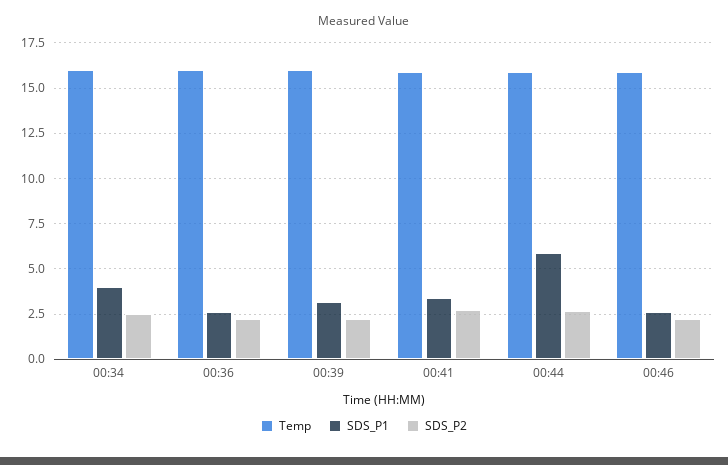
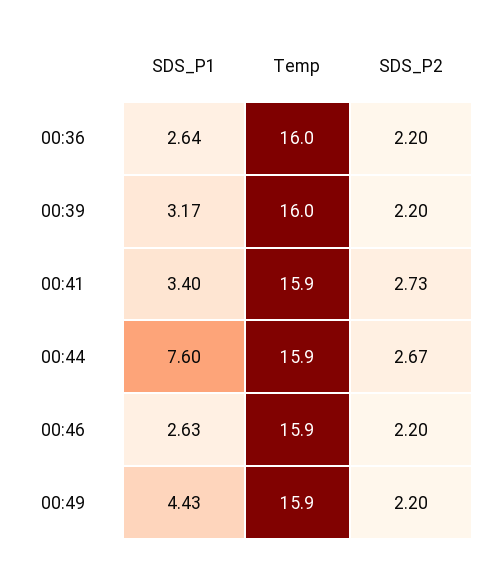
Temp, 00:34: 16 -> none
SDS_P1, 00:34: 4 -> none
SDS_P2, 00:34: 2.5 -> none
SDS_P1, 00:44: 6 -> 7.6
SDS_P1, 00:49: none -> 4.43
Temp, 00:49: none -> 15.9
SDS_P2, 00:49: none -> 2.2

